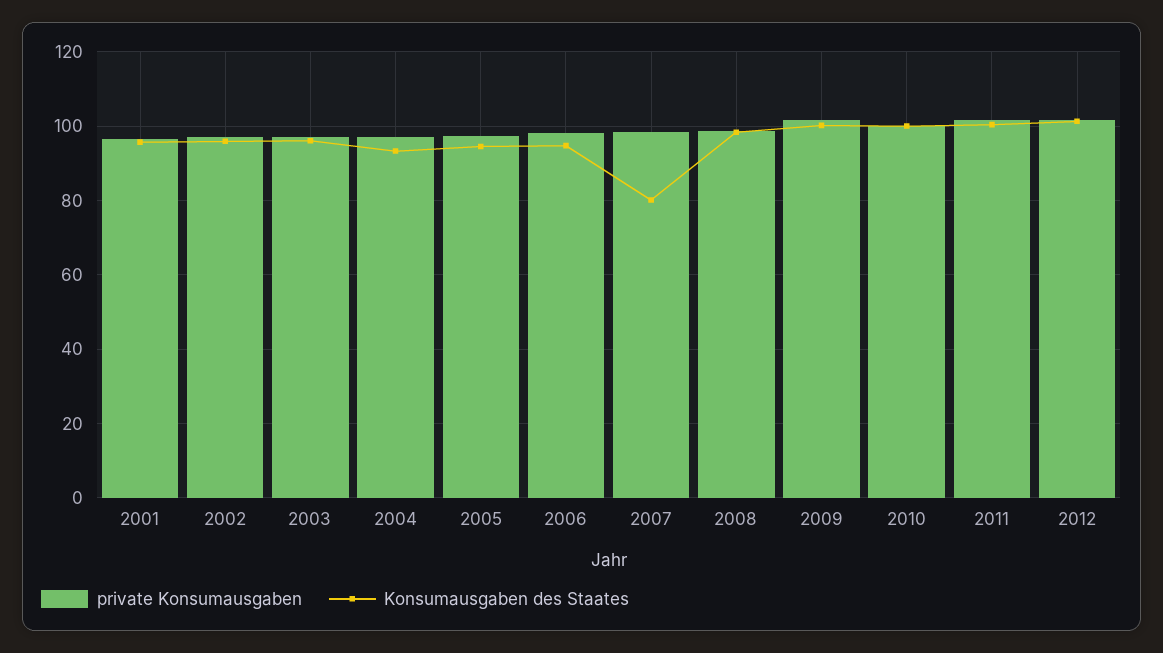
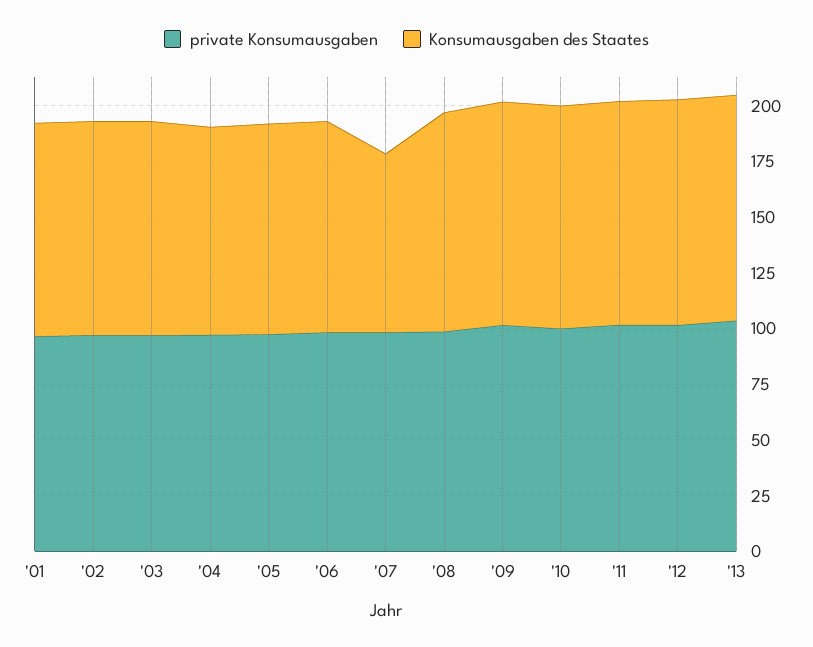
private Konsumausgaben, '13: none -> 105
Konsumausgaben des Staates, '13: none -> 100

